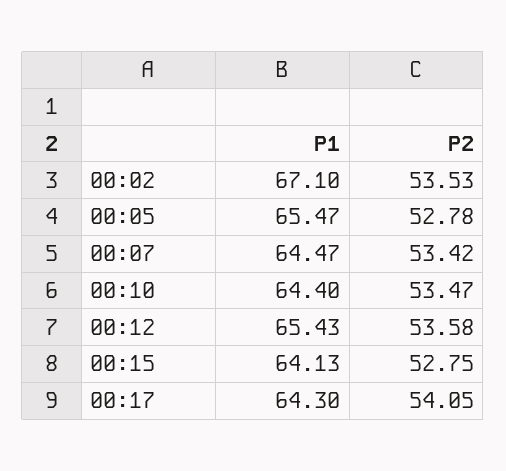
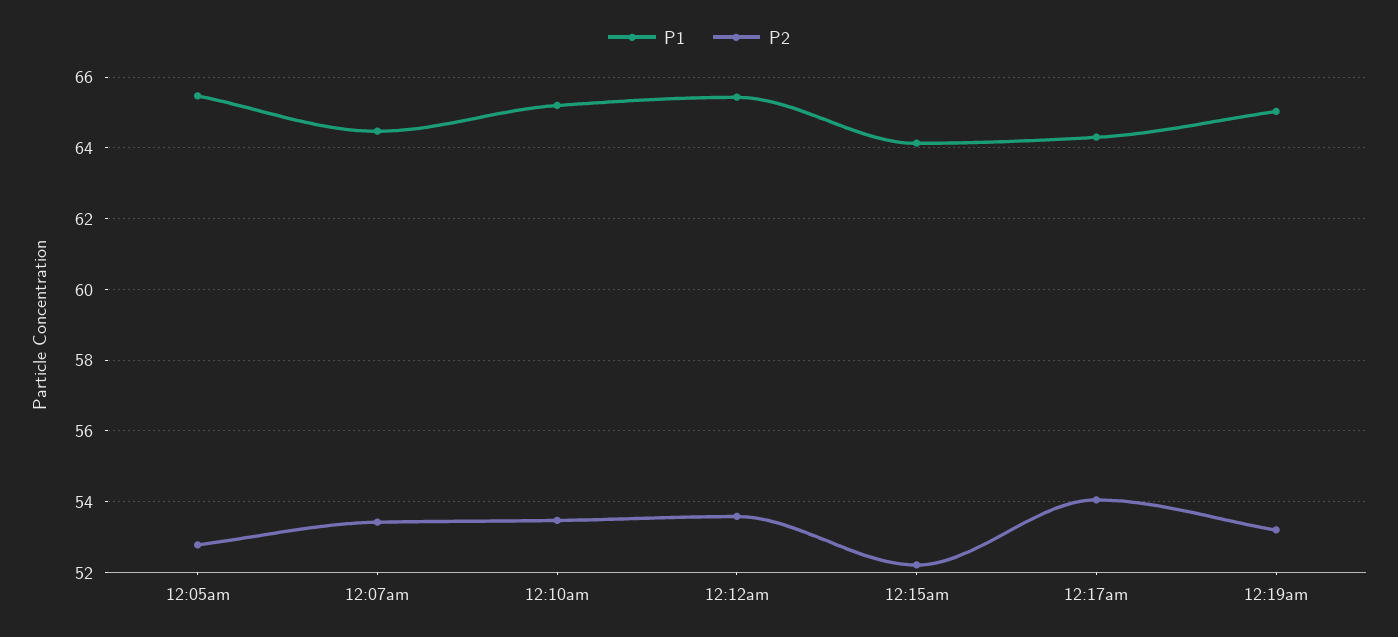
P1, 00:02: 67.1 -> none
P2, 00:02: 53.53 -> none
P1, 00:10: 64.4 -> 65.2
P2, 00:15: 52.75 -> 52.2
P1, 12:19am: none -> 65
P2, 12:19am: none -> 53.2

